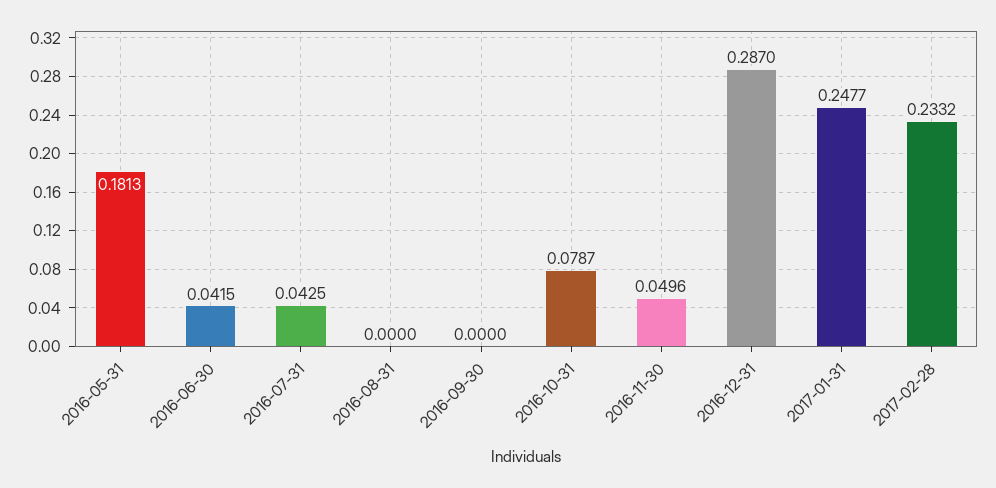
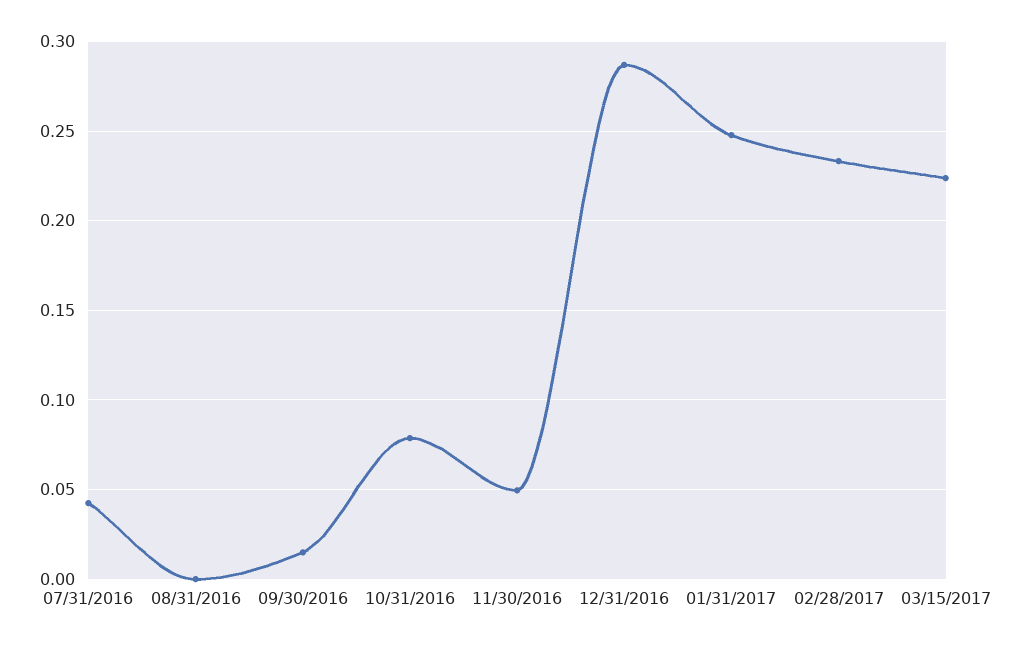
2016-05-31: 0.1813 -> none
2016-06-30: 0.0415 -> none
2016-09-30: 0 -> 0.015
03/15/2017: none -> 0.225

